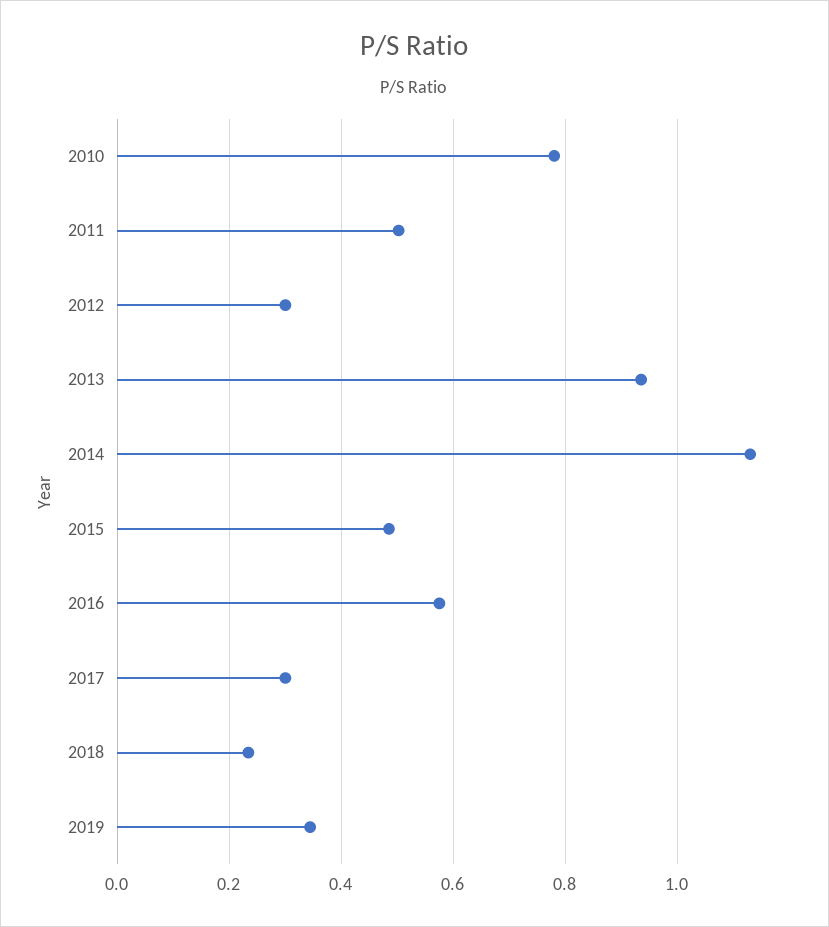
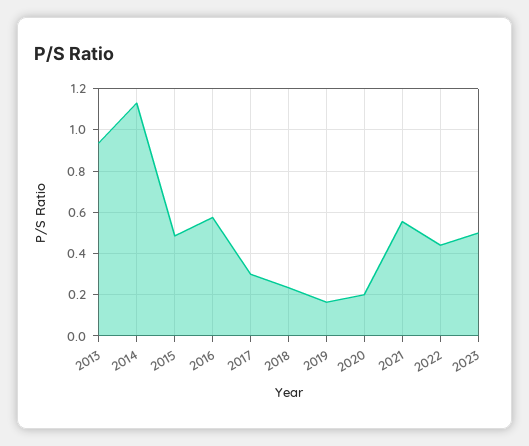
2010: 0.78 -> none
2011: 0.5 -> none
2012: 0.3 -> none
2019: 0.34 -> 0.15
2020: none -> 0.2
2021: none -> 0.55
2022: none -> 0.45
2023: none -> 0.5

